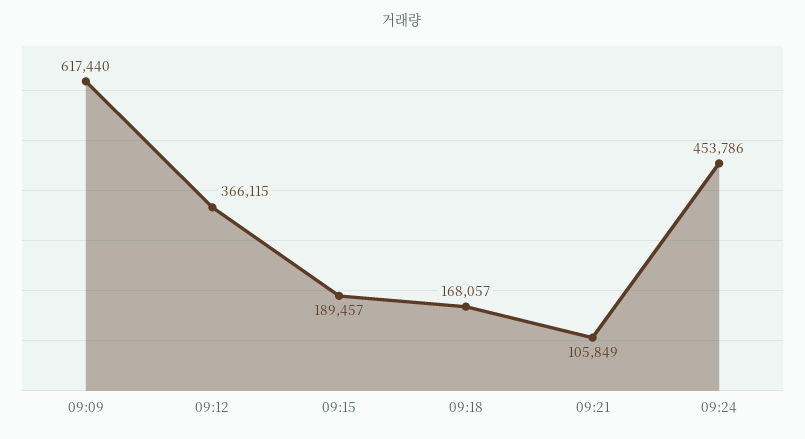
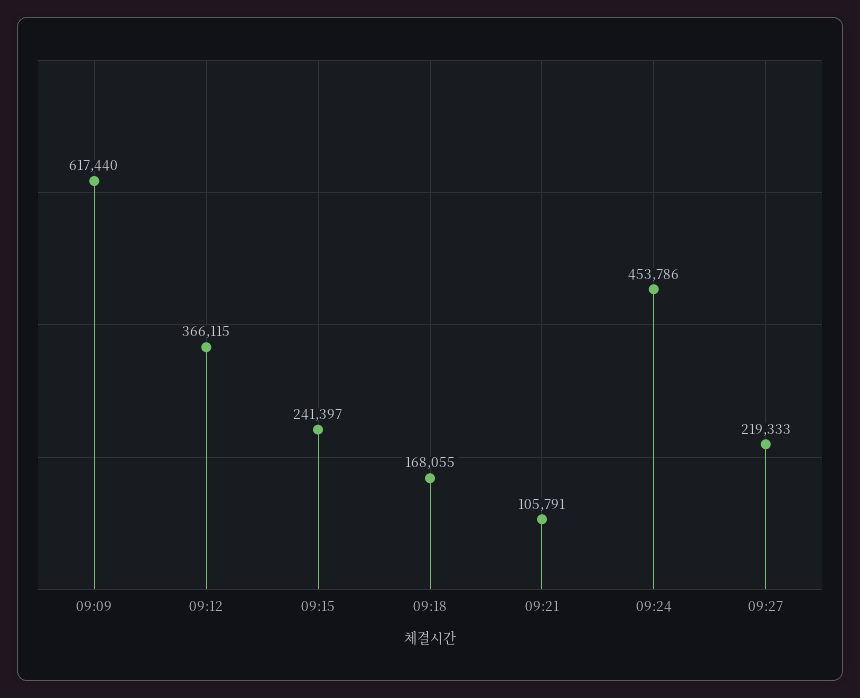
09:15: 189457 -> 241397
09:18: 168057 -> 168055
09:21: 105849 -> 105791
09:27: none -> 219333

